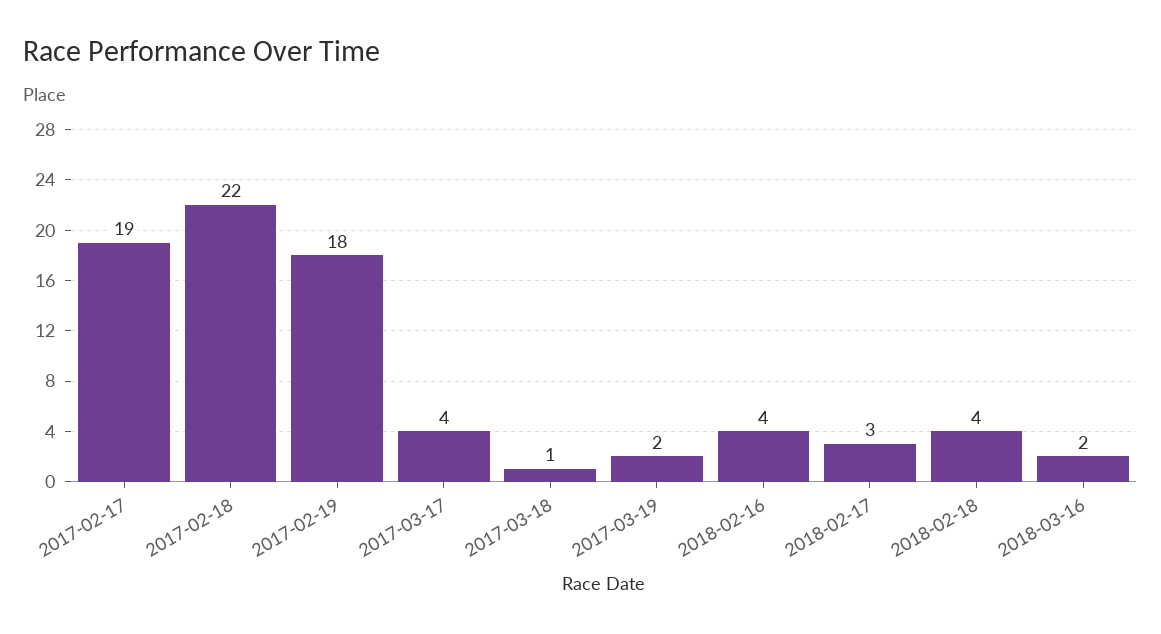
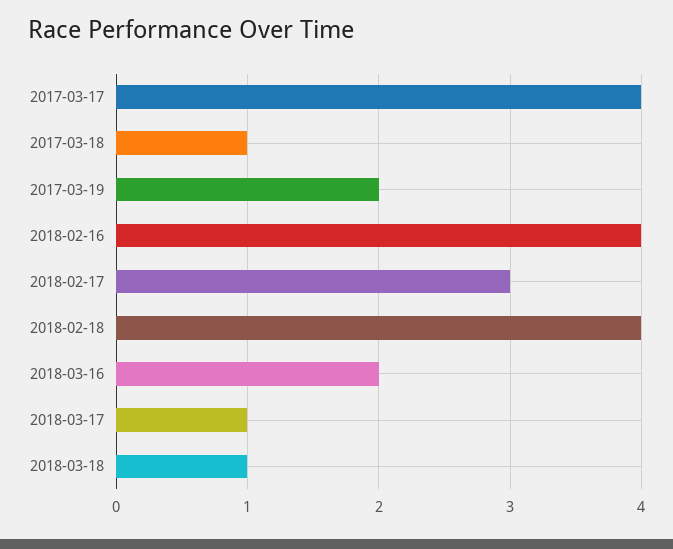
2017-02-17: 19 -> none
2017-02-18: 22 -> none
2017-02-19: 18 -> none
2018-03-17: none -> 1
2018-03-18: none -> 1

